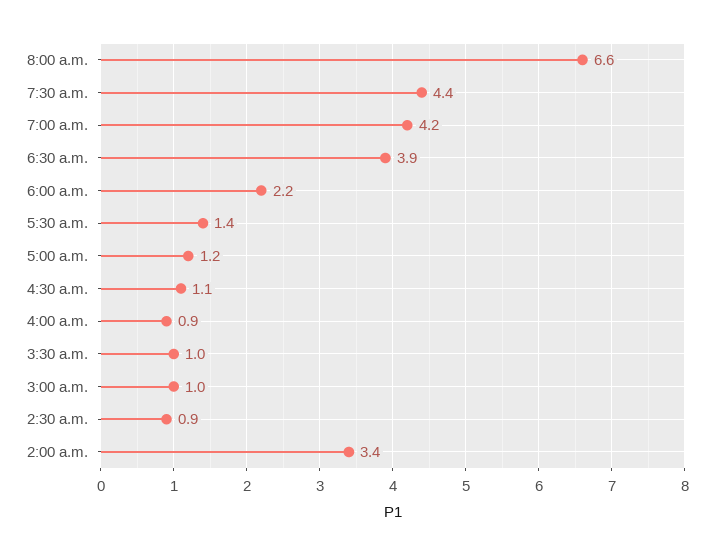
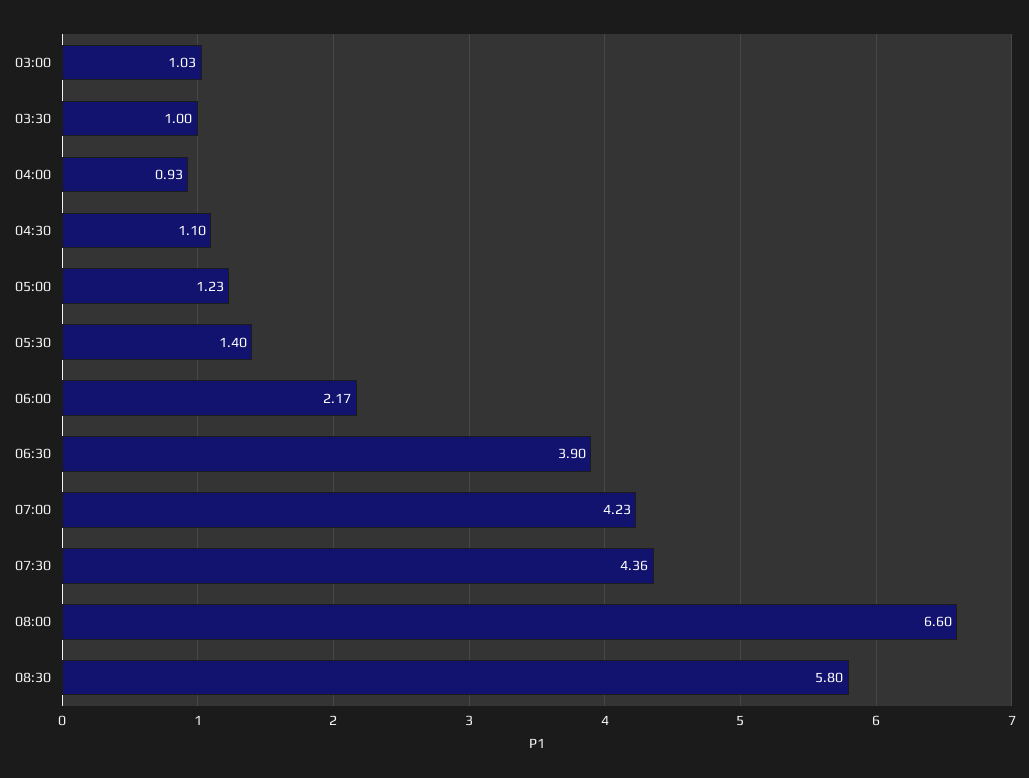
2:30 a.m.: 0.9 -> none
2:00 a.m.: 3.4 -> none
08:30: none -> 5.8

